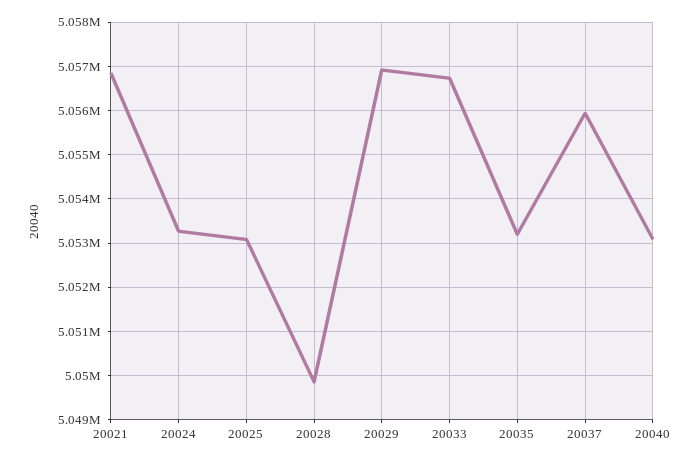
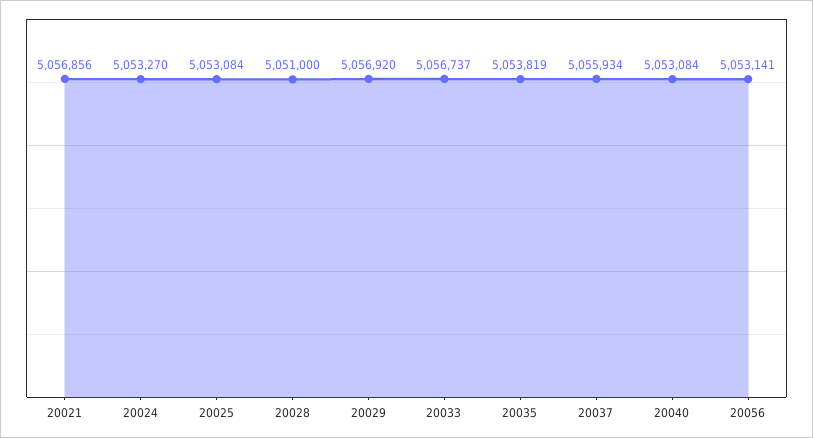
20028: 5049800 -> 5051000
20035: 5053200 -> 5053819
20056: none -> 5053141

